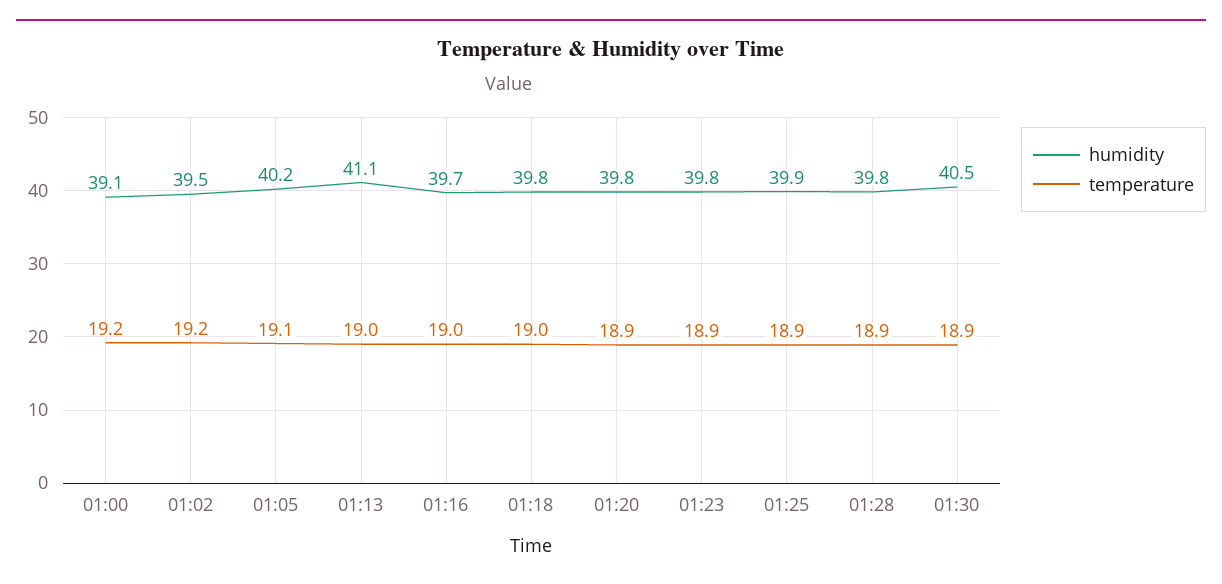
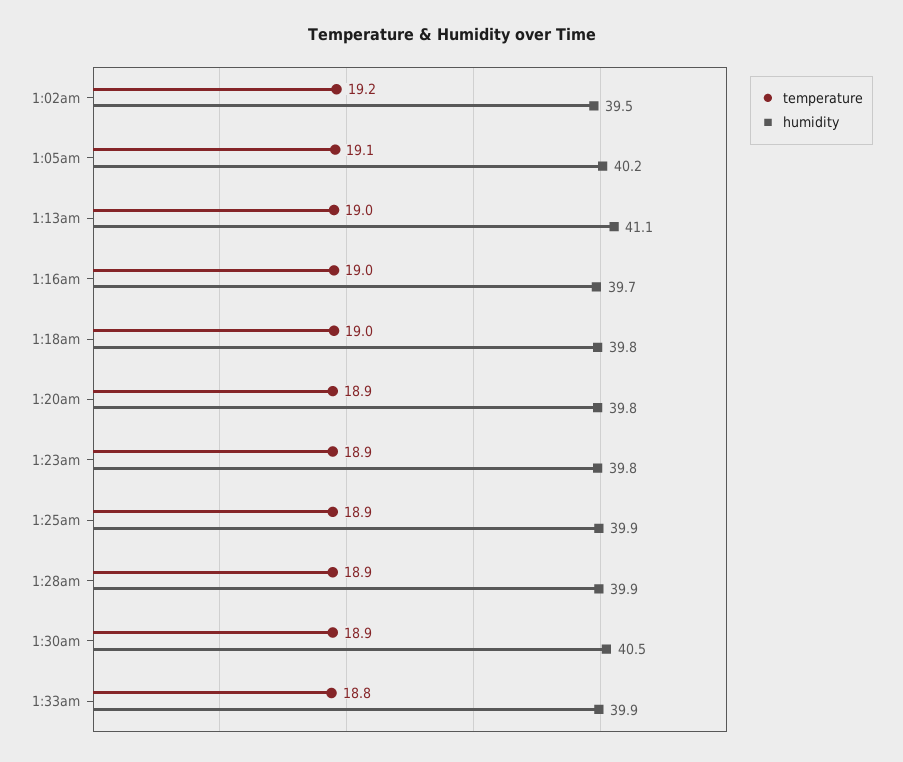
humidity, 01:00: 39.1 -> none
temperature, 01:00: 19.2 -> none
humidity, 01:28: 39.8 -> 39.9
temperature, 1:33am: none -> 18.8
humidity, 1:33am: none -> 39.9

